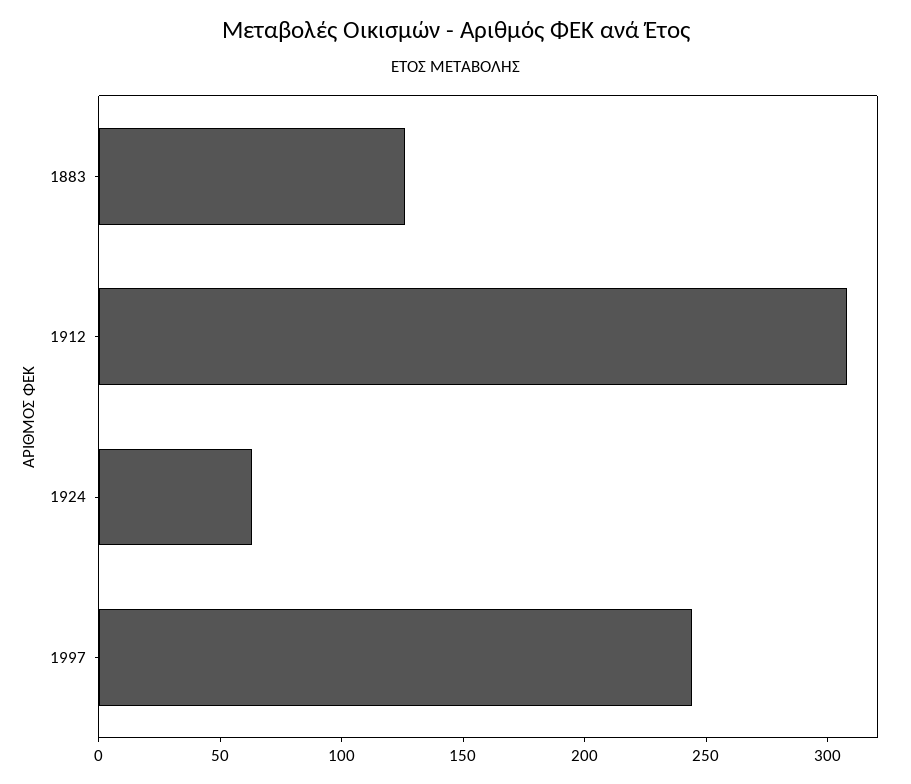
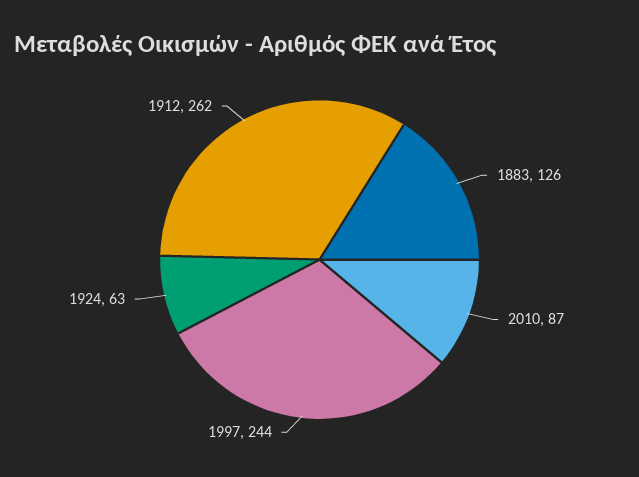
1912: 310 -> 262
2010: none -> 87

